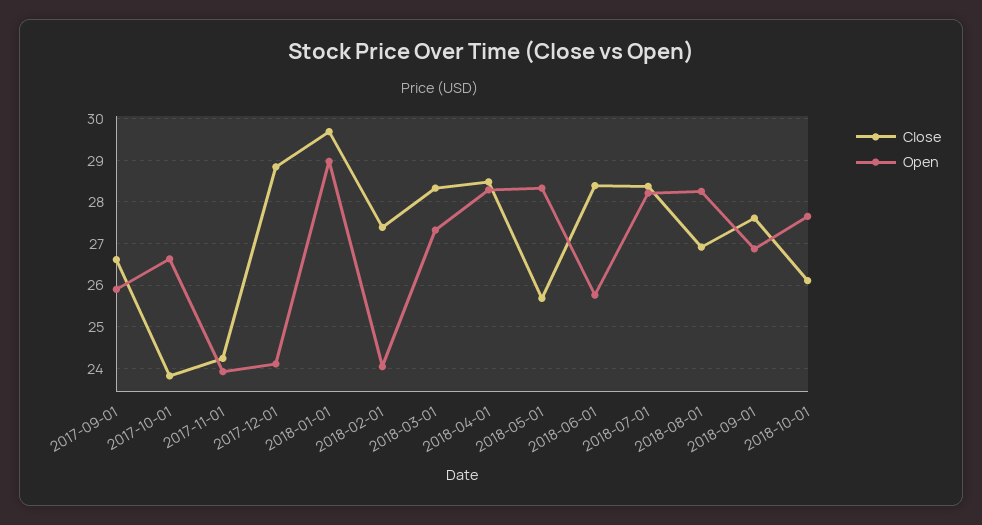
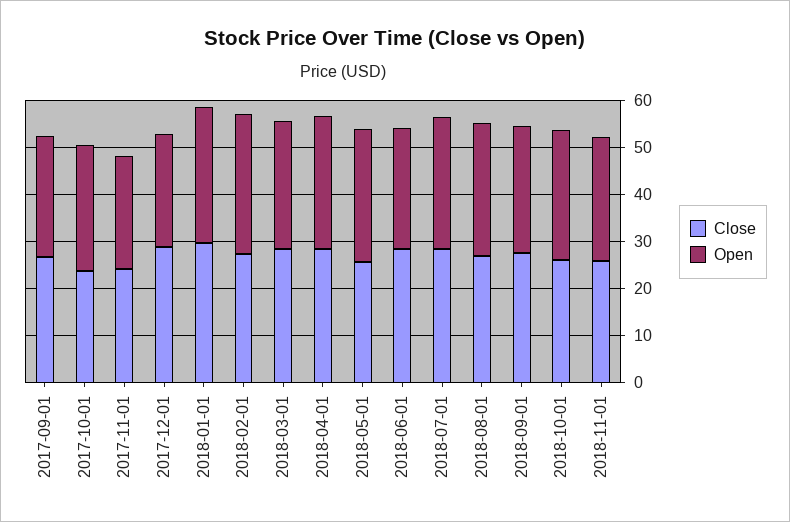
Open, 2018-02-01: 24 -> 30
Close, 2018-11-01: none -> 26
Open, 2018-11-01: none -> 26

